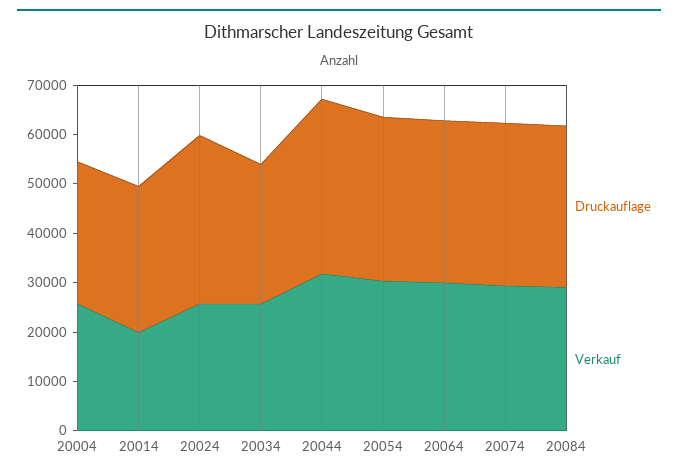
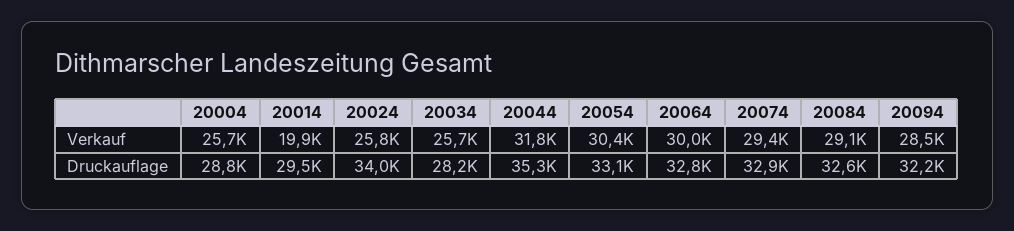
Verkauf, 20094: none -> 28500
Druckauflage, 20094: none -> 32200

